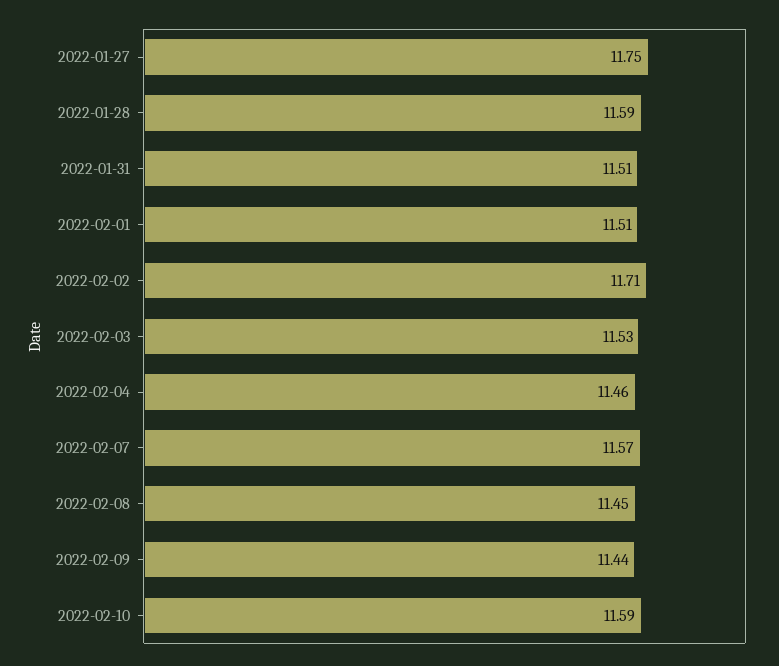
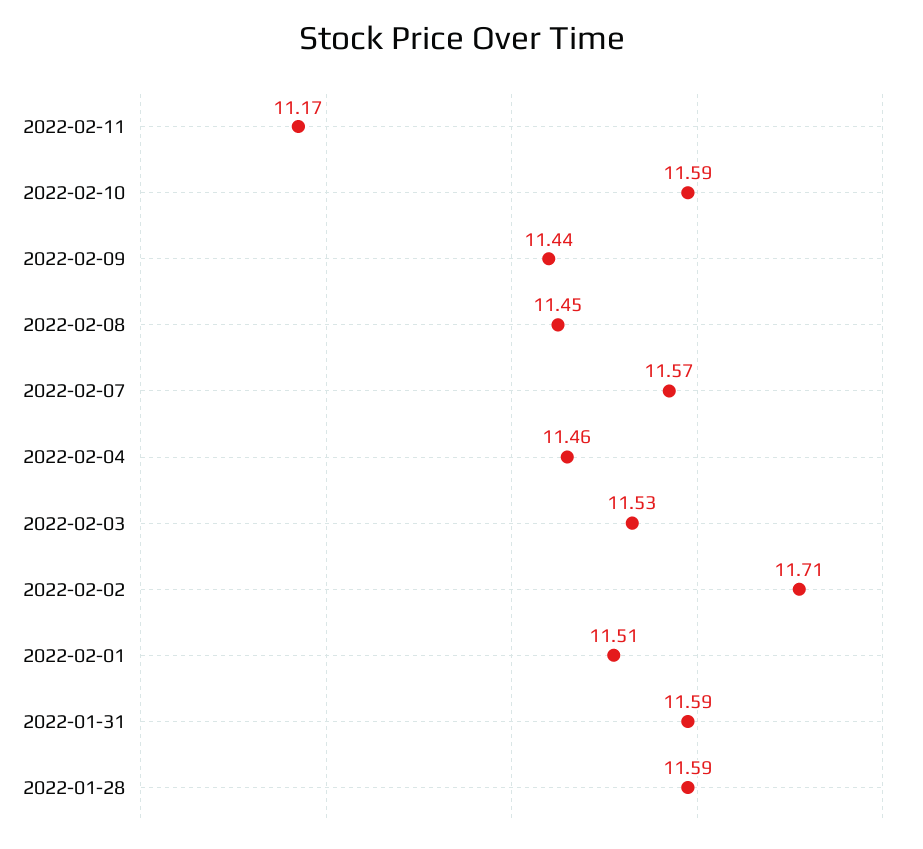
2022-01-27: 11.75 -> none
2022-01-31: 11.51 -> 11.59
2022-02-11: none -> 11.17

